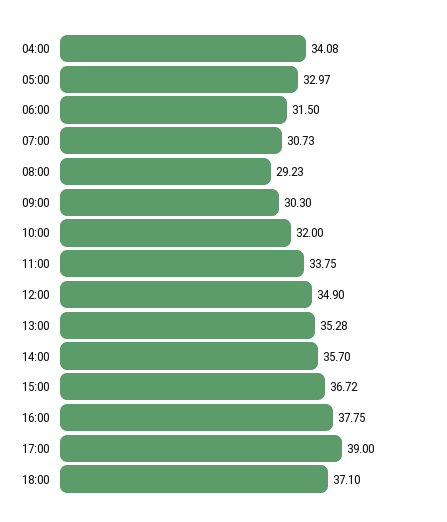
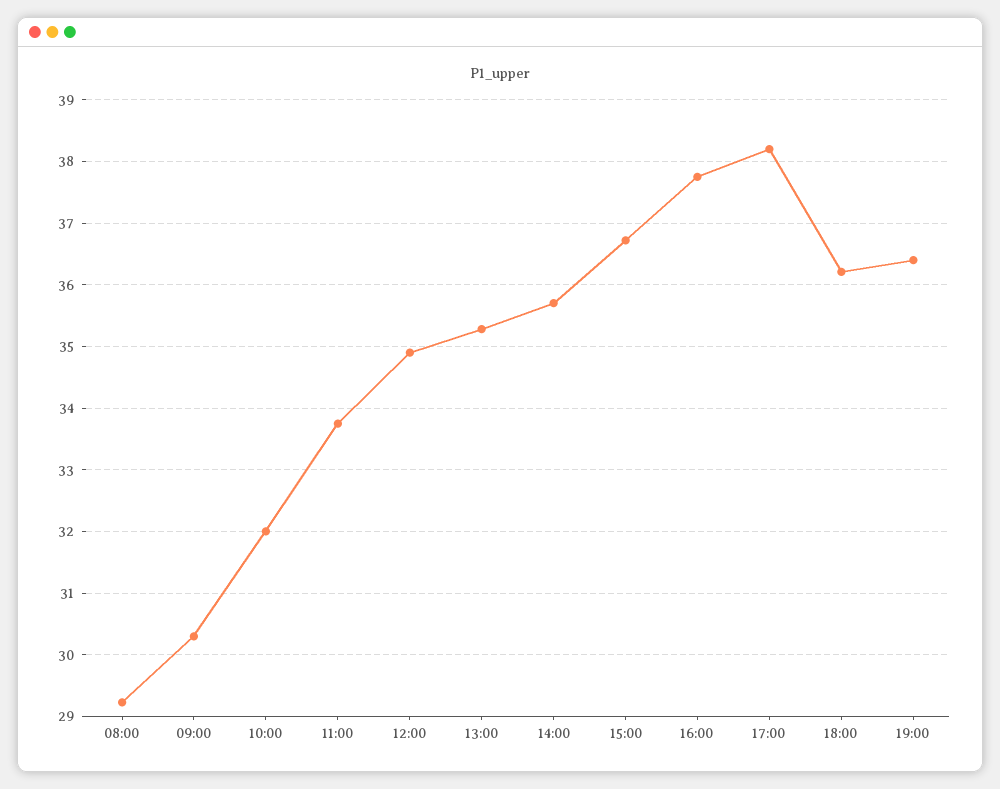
04:00: 34.08 -> none
05:00: 32.97 -> none
06:00: 31.5 -> none
07:00: 30.73 -> none
17:00: 39 -> 38.2
18:00: 37.1 -> 36.2
19:00: none -> 36.4

